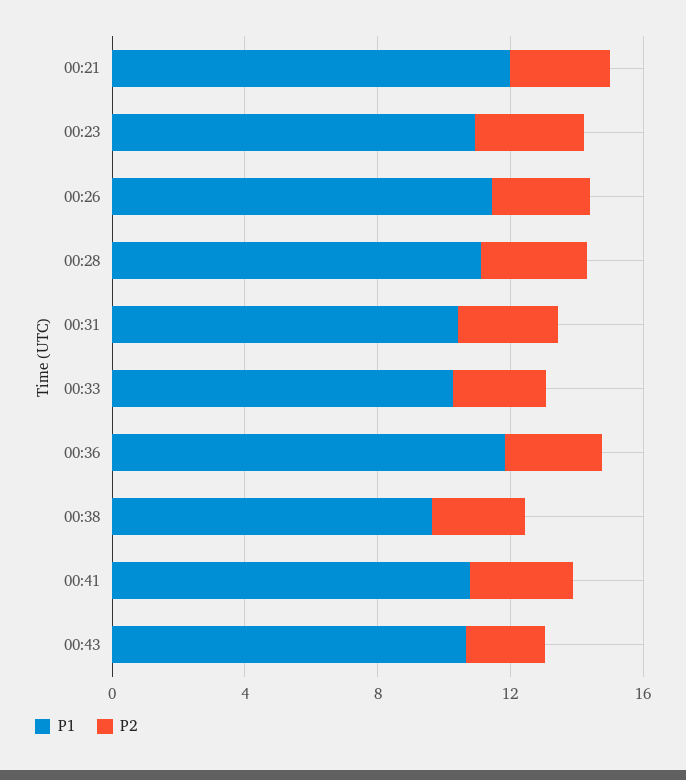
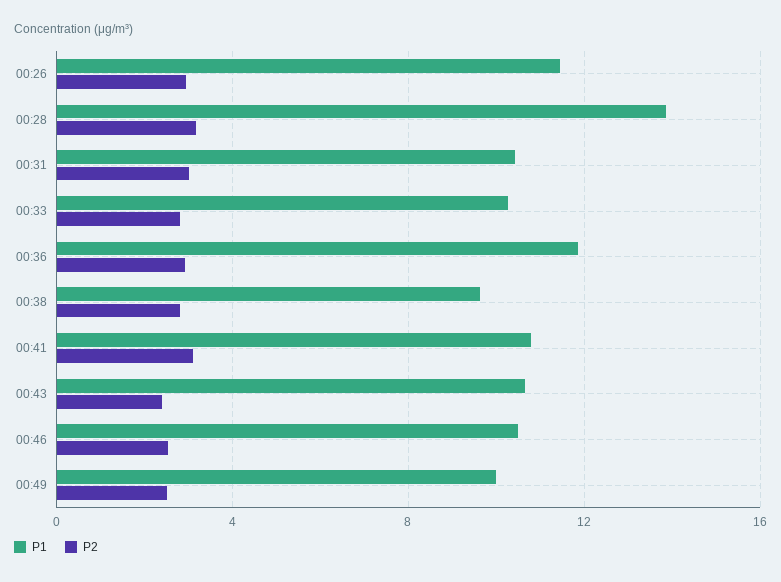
P1, 00:21: 12 -> none
P2, 00:21: 3 -> none
P1, 00:23: 11 -> none
P2, 00:23: 3 -> none
P1, 00:28: 11 -> 14
P1, 00:46: none -> 10.5
P2, 00:46: none -> 2.5
P1, 00:49: none -> 10
P2, 00:49: none -> 2.5

